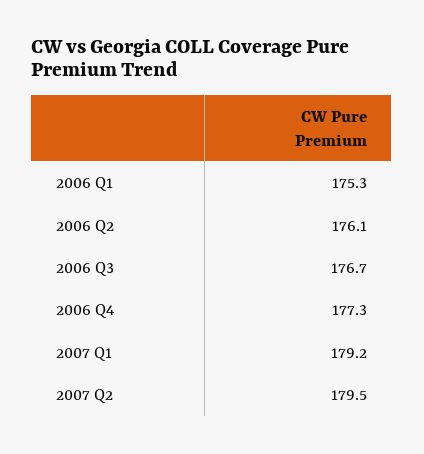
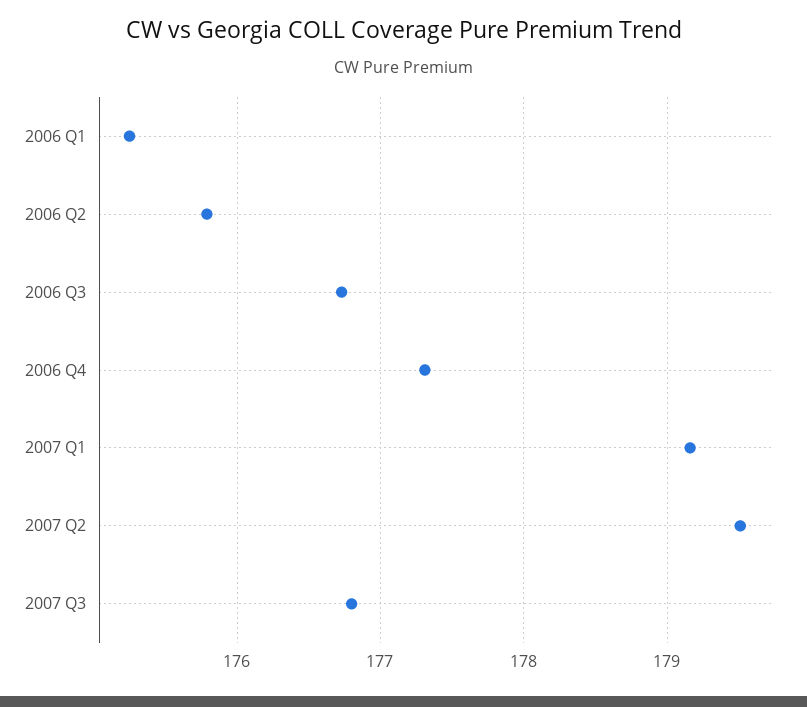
2006 Q2: 176.1 -> 175.8
2007 Q3: none -> 176.8

